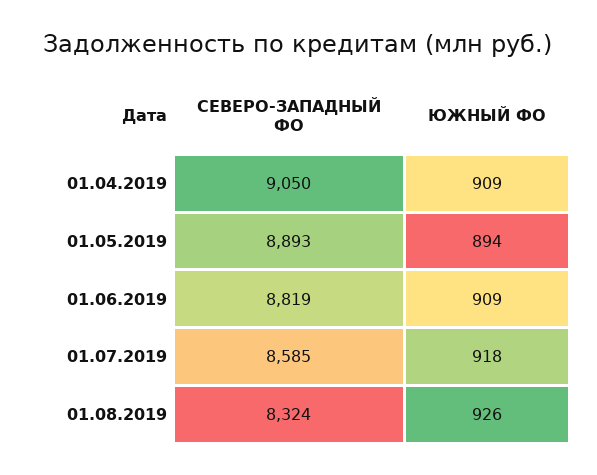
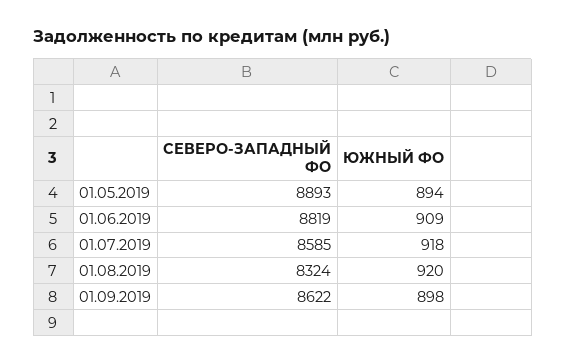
СЕВЕРО-ЗАПАДНЫЙ ФО, 01.04.2019: 9050 -> none
ЮЖНЫЙ ФО, 01.04.2019: 909 -> none
ЮЖНЫЙ ФО, 01.08.2019: 926 -> 920
СЕВЕРО-ЗАПАДНЫЙ ФО, 01.09.2019: none -> 8622
ЮЖНЫЙ ФО, 01.09.2019: none -> 898

